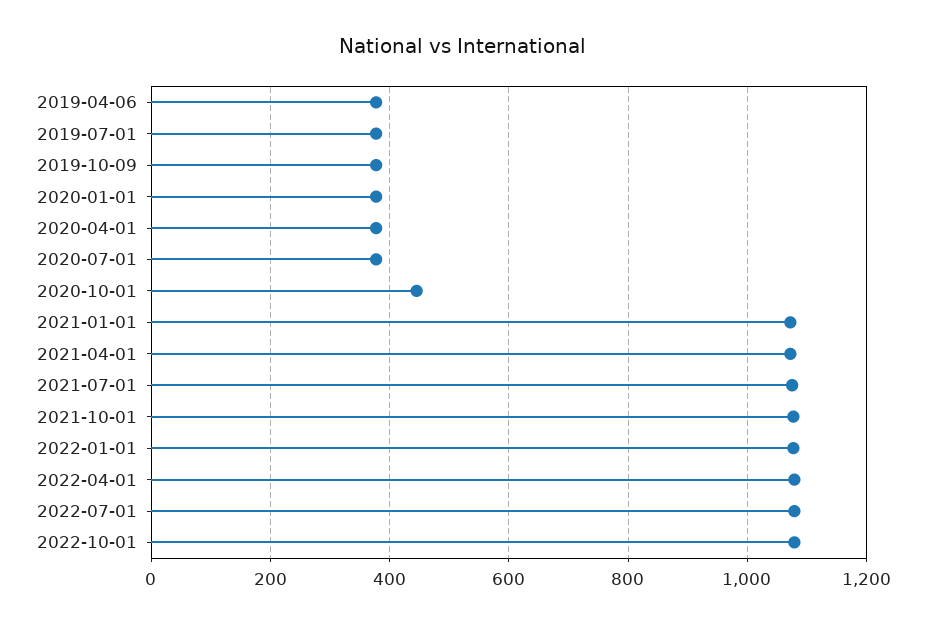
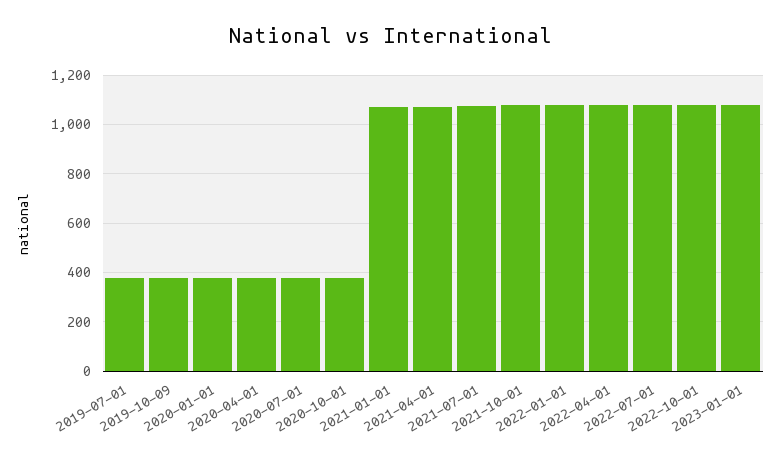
2019-04-06: 380 -> none
2020-10-01: 440 -> 375
2023-01-01: none -> 1075

